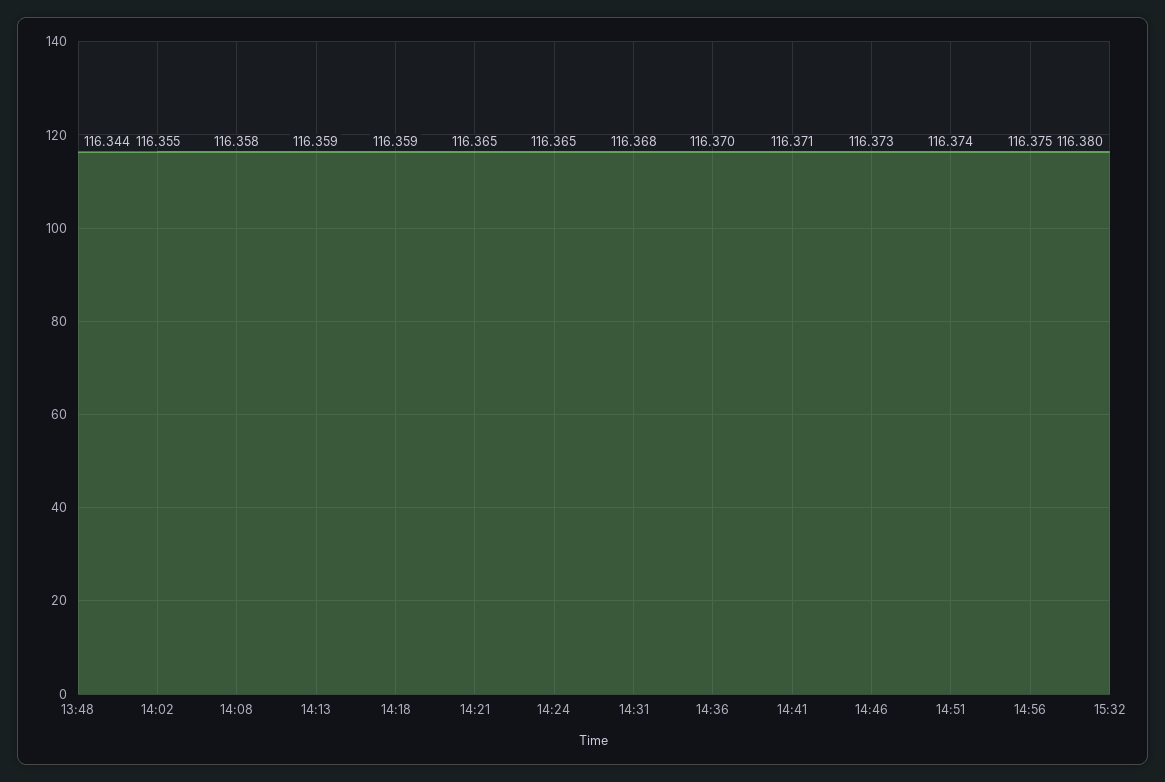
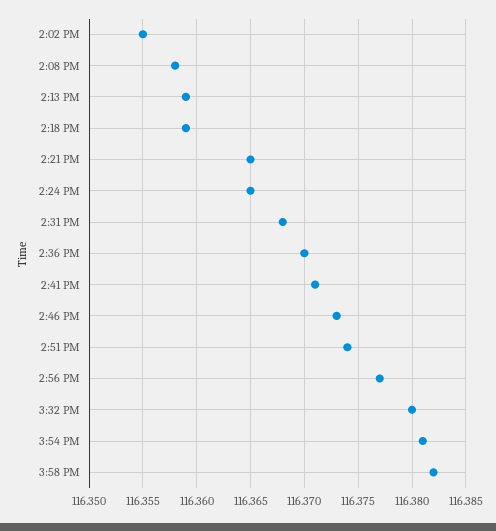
13:48: 116.344 -> none
14:56: 116.375 -> 116.377
3:54 PM: none -> 116.381
3:58 PM: none -> 116.382

